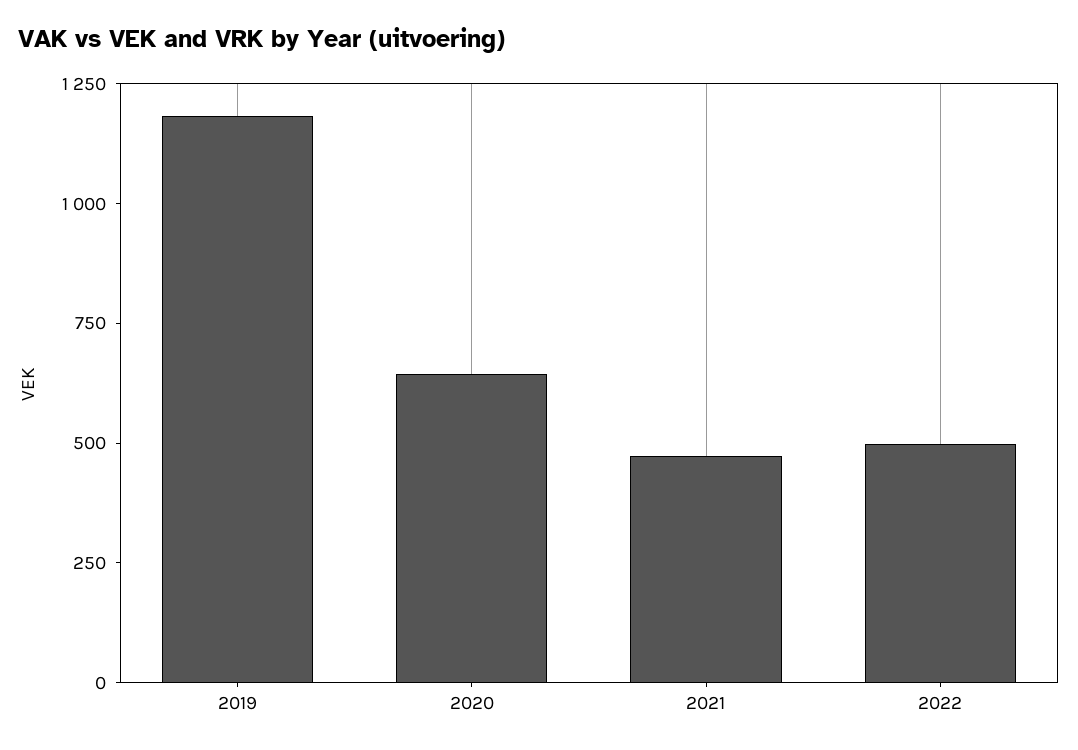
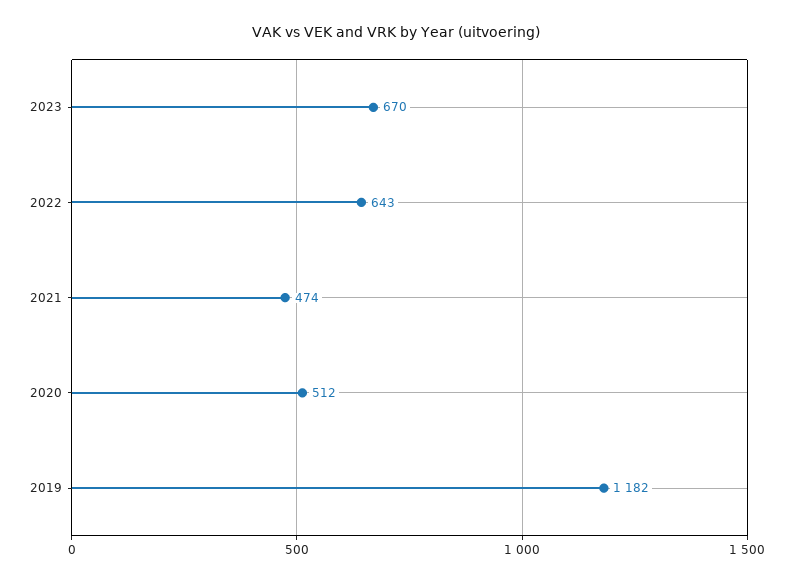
2020: 650 -> 512
2022: 500 -> 643
2023: none -> 670

